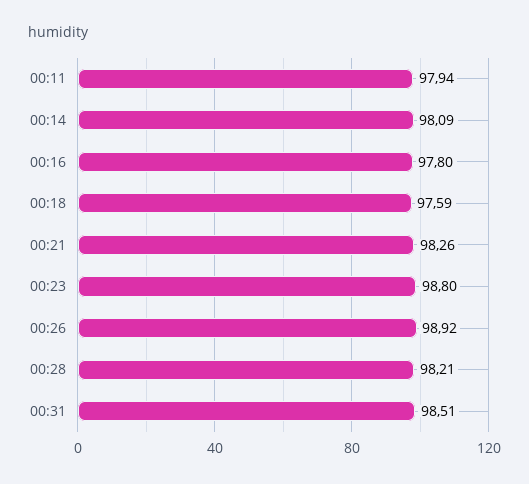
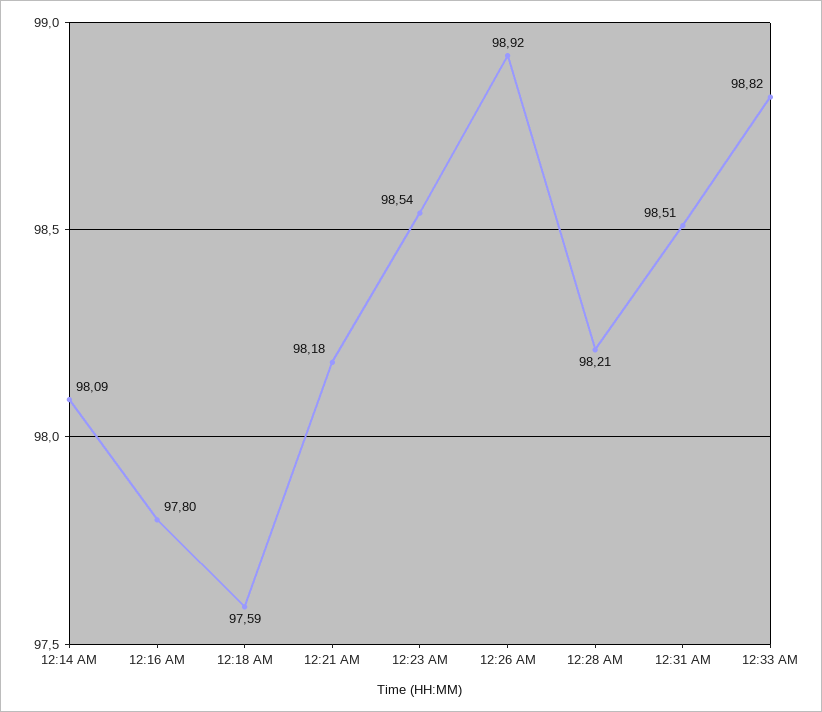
00:11: 97.94 -> none
00:21: 98.26 -> 98.18
00:23: 98.8 -> 98.54
12:33 AM: none -> 98.82

